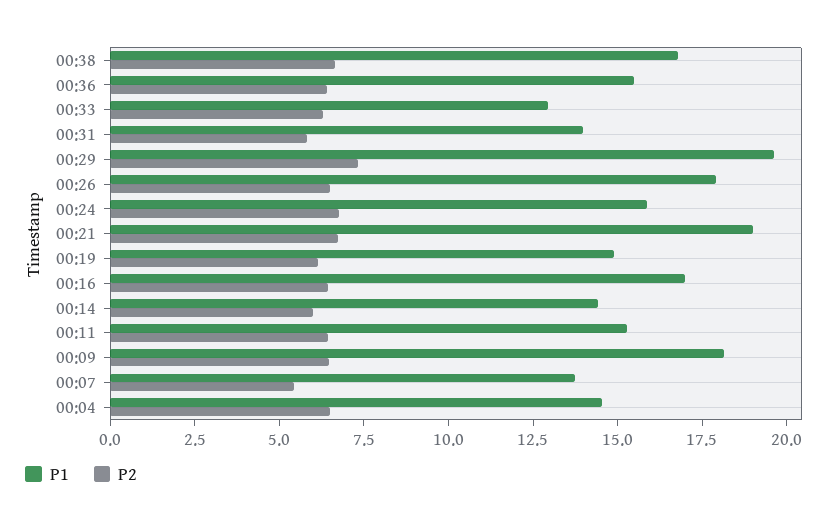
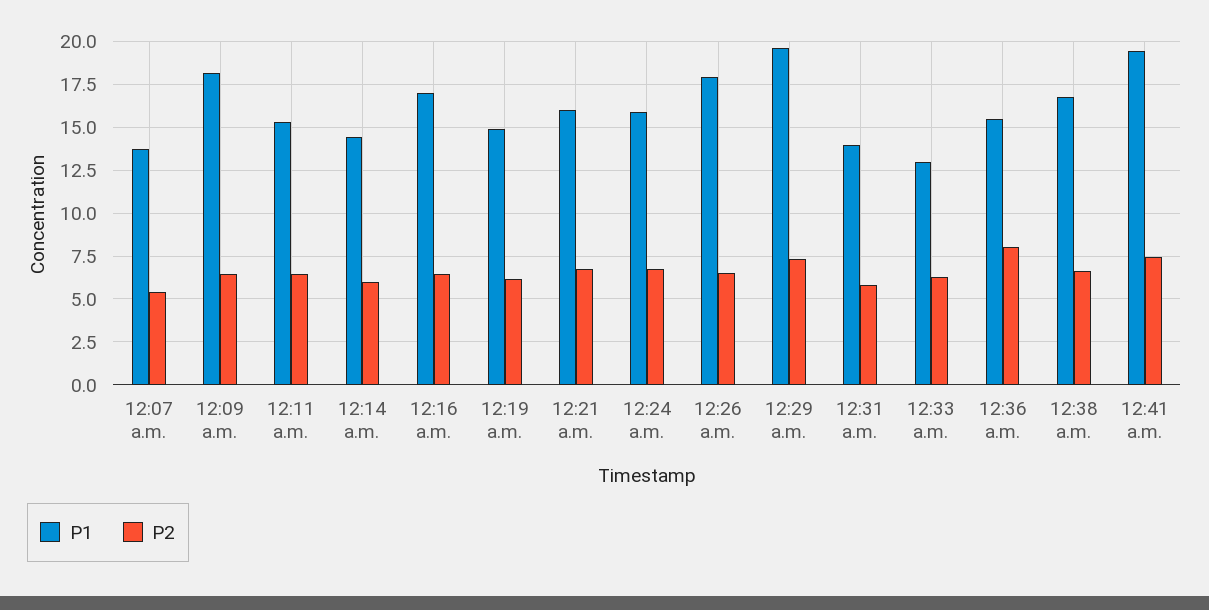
P2, 00:36: 6.5 -> 8
P1, 00:21: 19 -> 16
P1, 00:04: 14.5 -> none
P2, 00:04: 6.5 -> none
P1, 12:41 a.m.: none -> 19.5
P2, 12:41 a.m.: none -> 7.5

